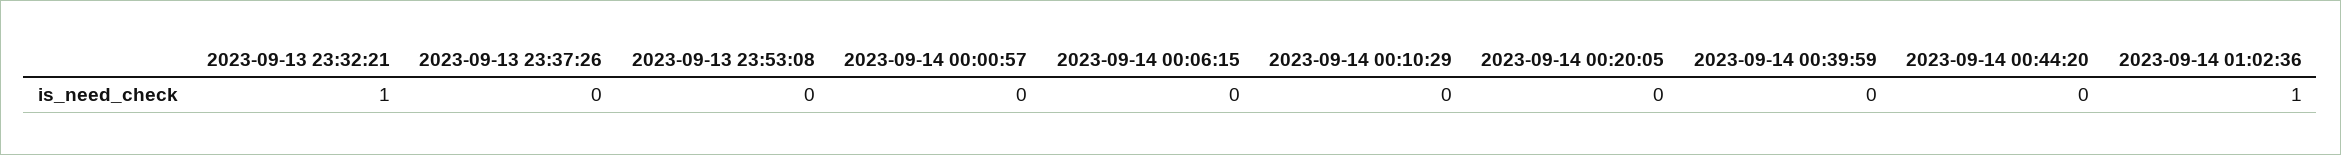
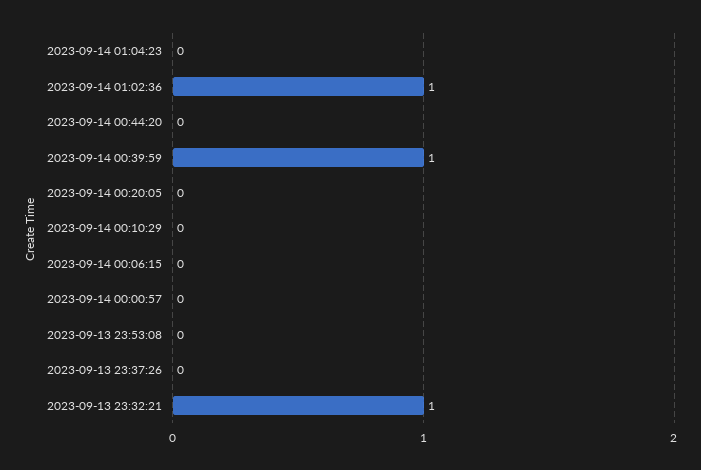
2023-09-14 00:39:59: 0 -> 1
2023-09-14 01:04:23: none -> 0

